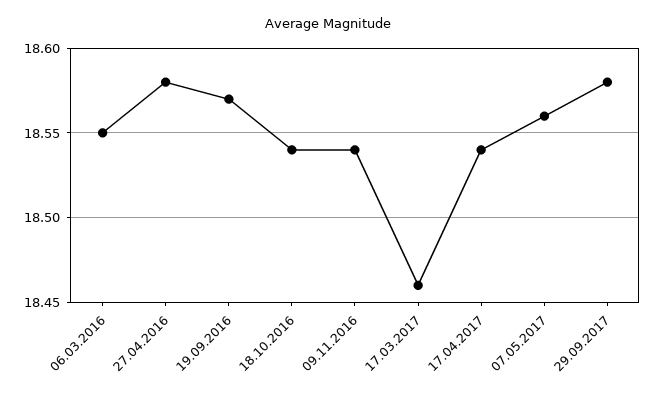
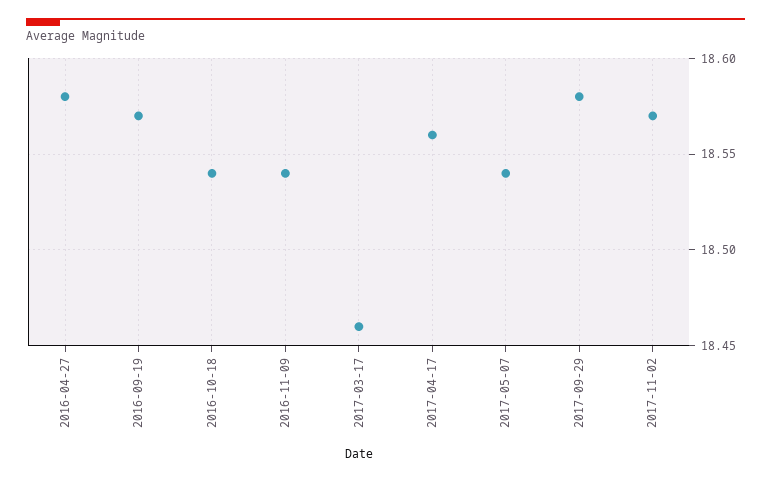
06.03.2016: 18.55 -> none
17.04.2017: 18.54 -> 18.56
07.05.2017: 18.56 -> 18.54
2017-11-02: none -> 18.57

